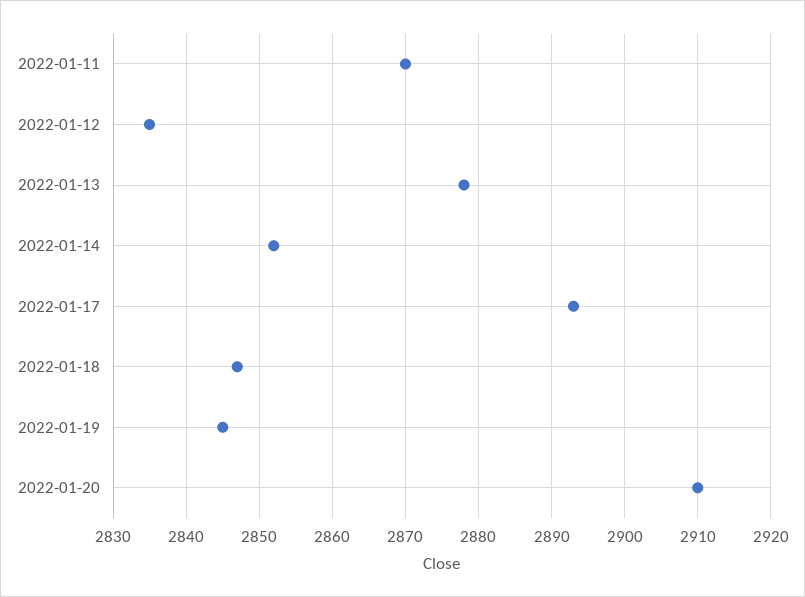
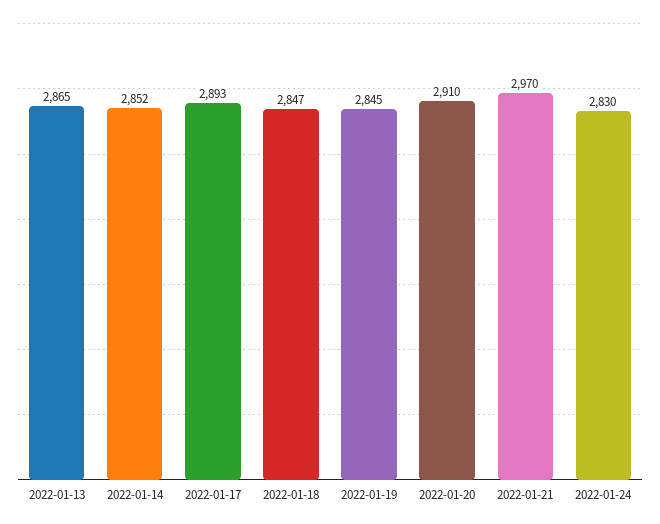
2022-01-11: 2870 -> none
2022-01-12: 2835 -> none
2022-01-13: 2878 -> 2865
2022-01-21: none -> 2970
2022-01-24: none -> 2830

